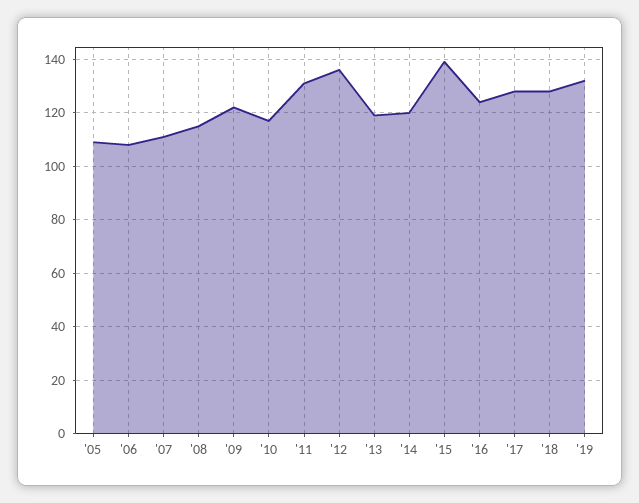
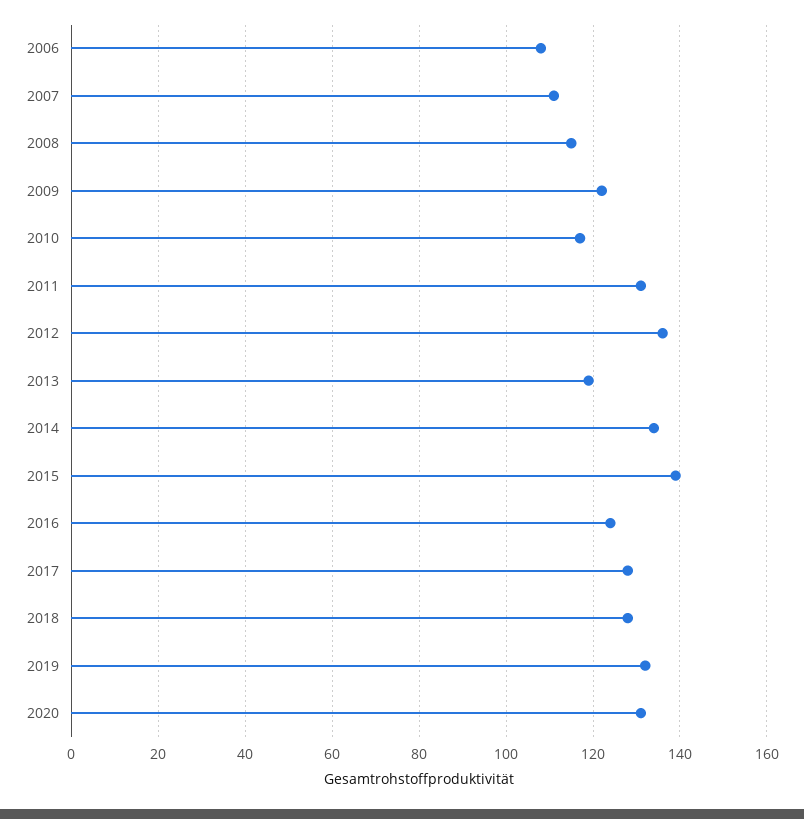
'05: 110 -> none
'14: 120 -> 135
2020: none -> 130

